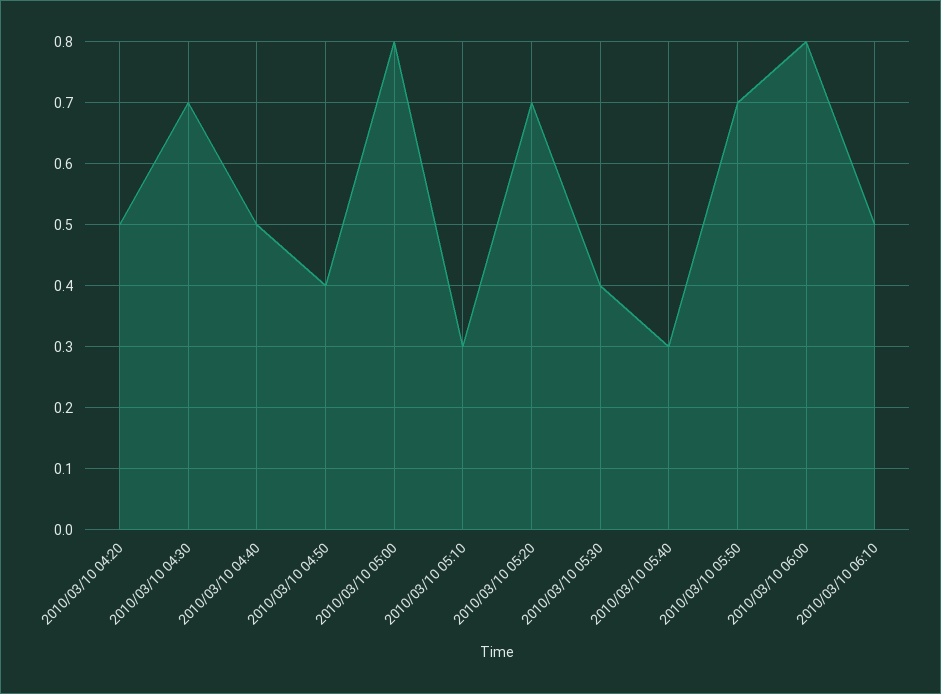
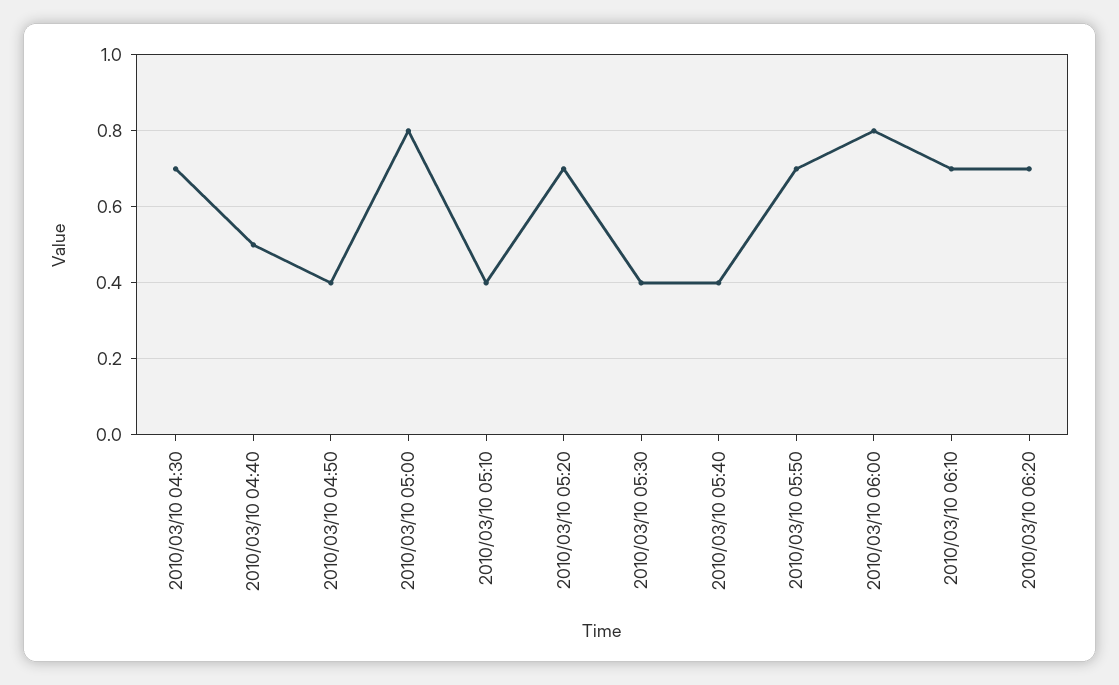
2010/03/10 04:20: 0.5 -> none
2010/03/10 05:10: 0.3 -> 0.4
2010/03/10 05:40: 0.3 -> 0.4
2010/03/10 06:10: 0.5 -> 0.7
2010/03/10 06:20: none -> 0.7

